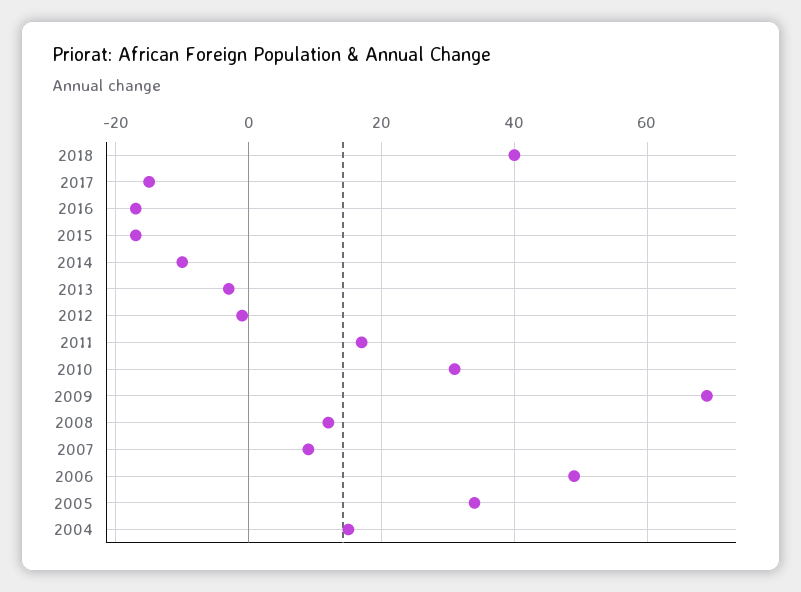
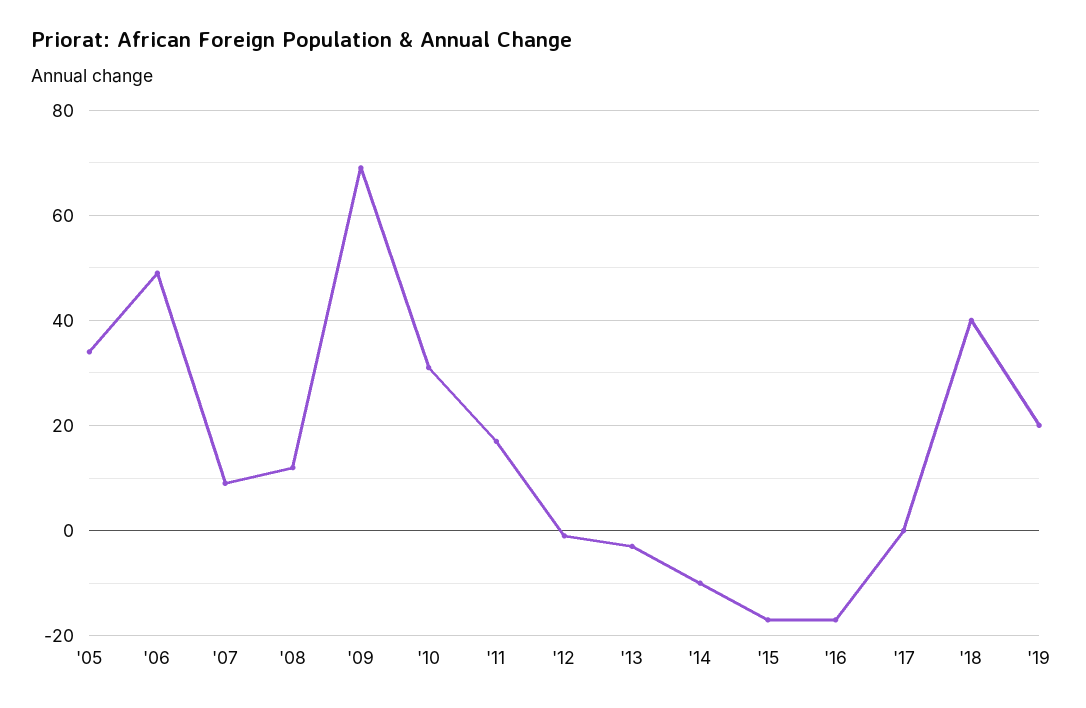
2017: -15 -> 0
2004: 15 -> none
'19: none -> 20

